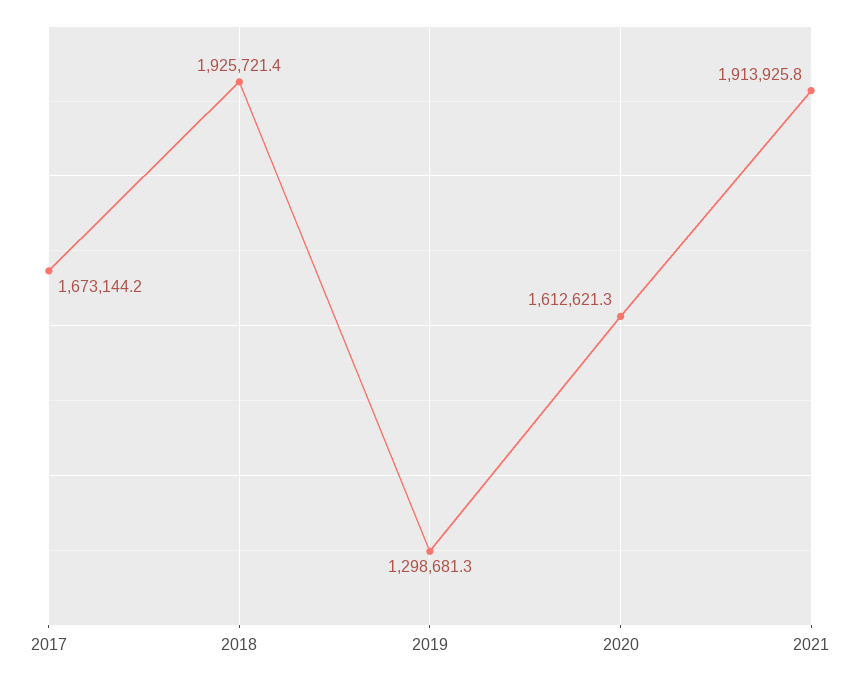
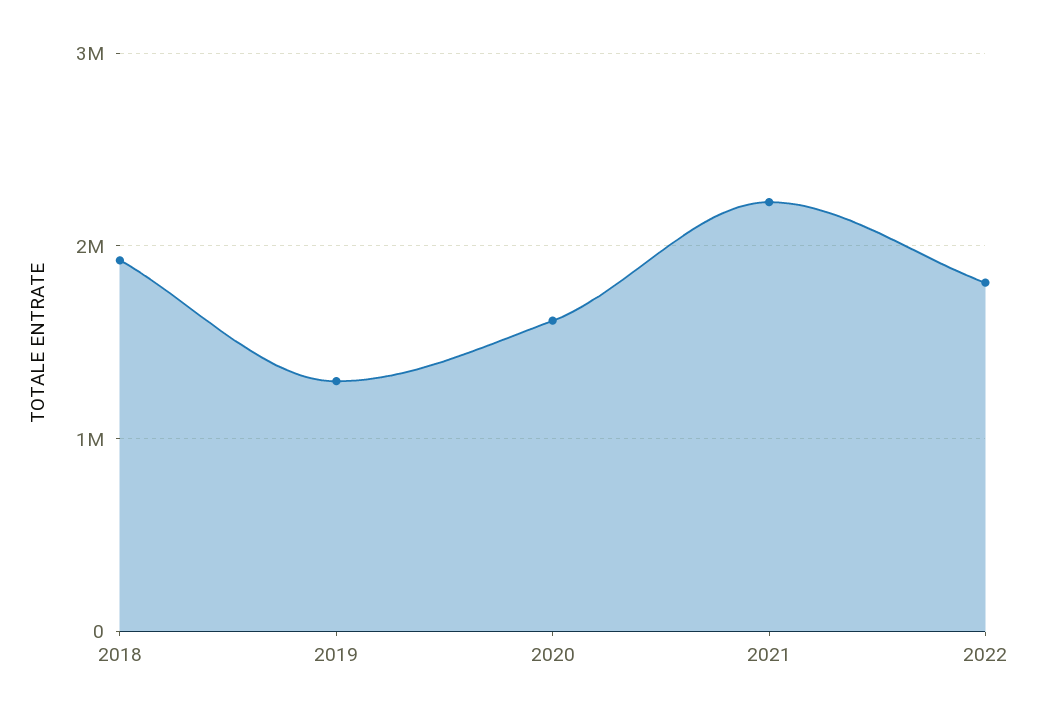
2017: 1673144.2 -> none
2021: 1913925.8 -> 2200000
2022: none -> 1800000

